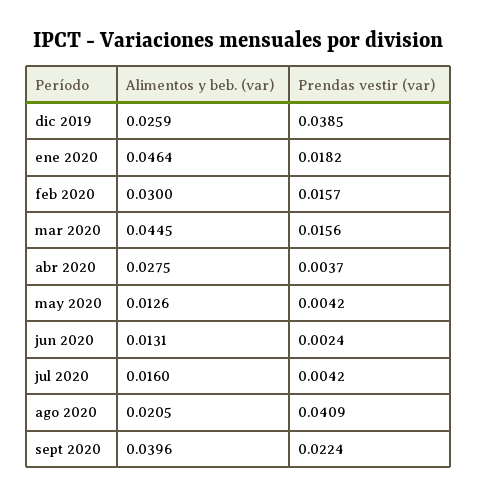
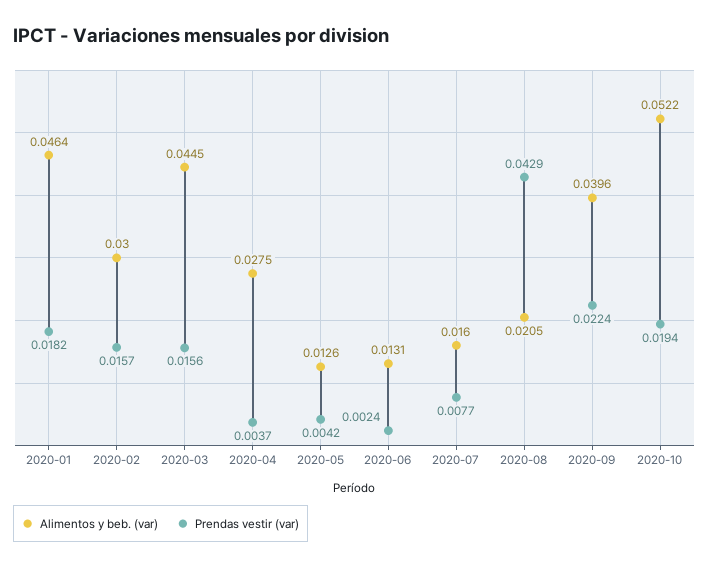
Alimentos y beb. (var), dic 2019: 0.0259 -> none
Prendas vestir (var), dic 2019: 0.0385 -> none
Prendas vestir (var), jul 2020: 0.0042 -> 0.0077
Prendas vestir (var), ago 2020: 0.0409 -> 0.0429
Alimentos y beb. (var), 2020-10: none -> 0.0522
Prendas vestir (var), 2020-10: none -> 0.0194

